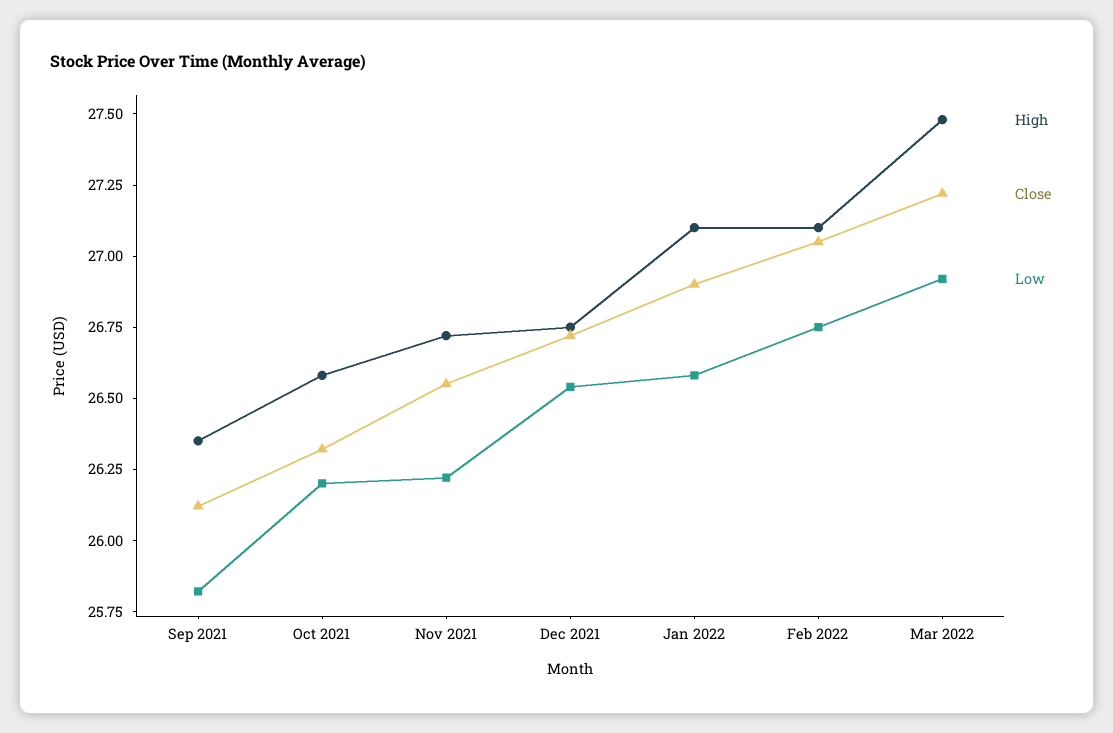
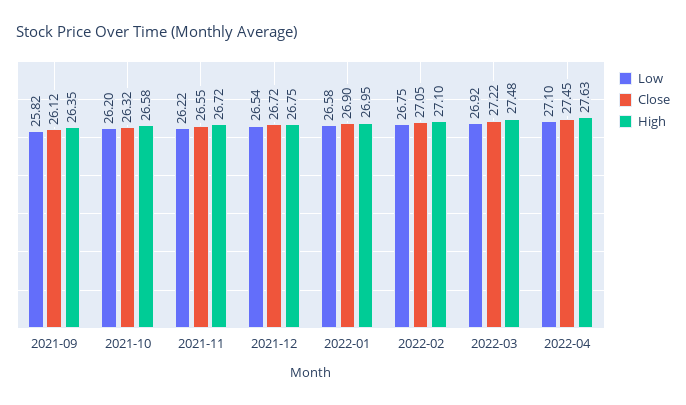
High, Jan 2022: 27.1 -> 26.95
Low, 2022-04: none -> 27.1
Close, 2022-04: none -> 27.45
High, 2022-04: none -> 27.63

